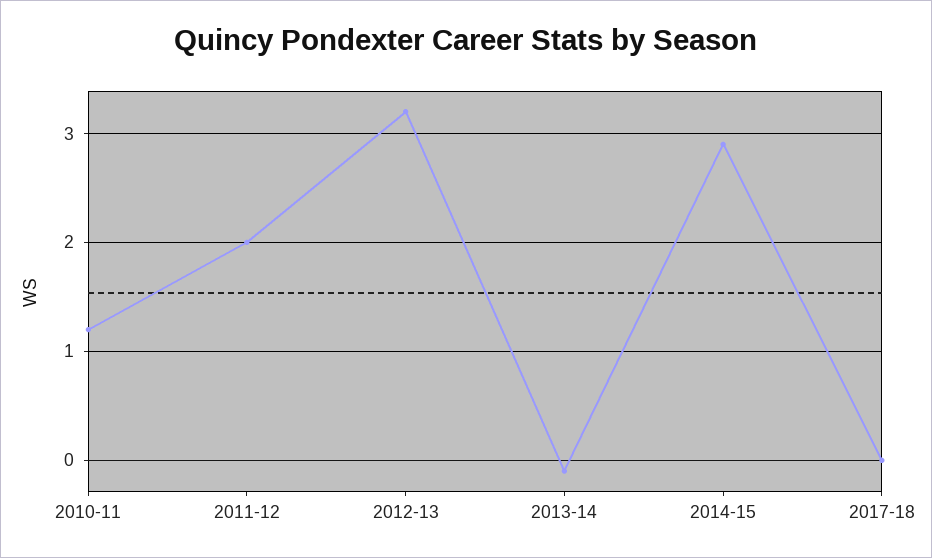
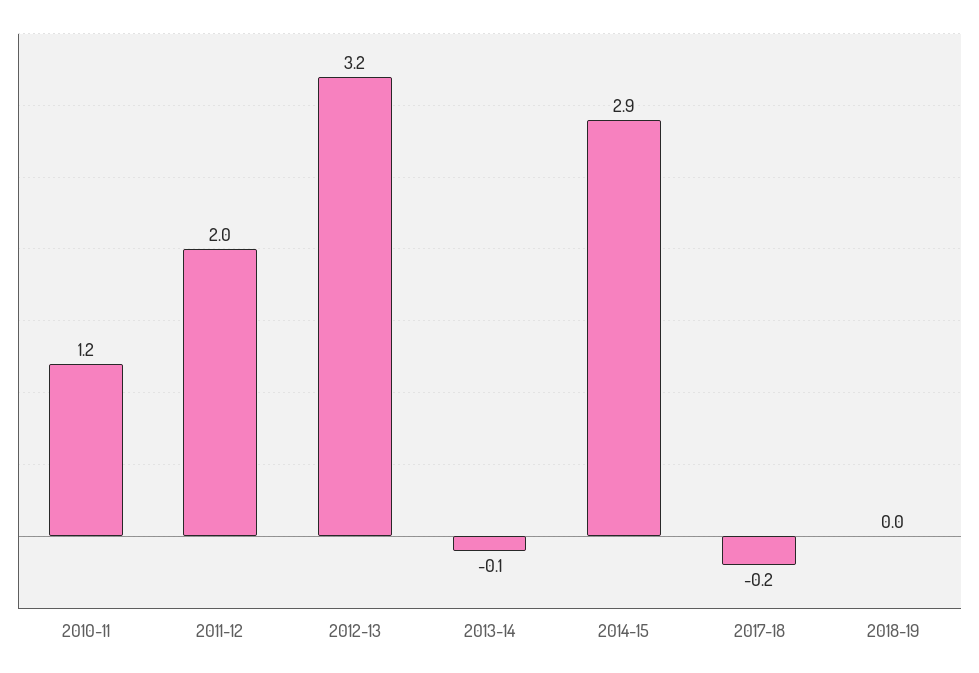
2017-18: 0 -> -0.2
2018-19: none -> 0

